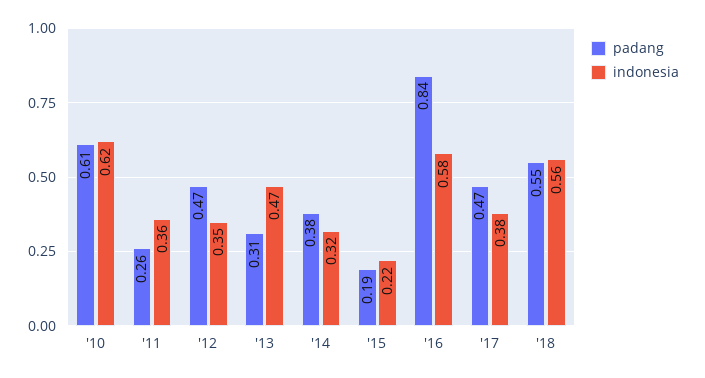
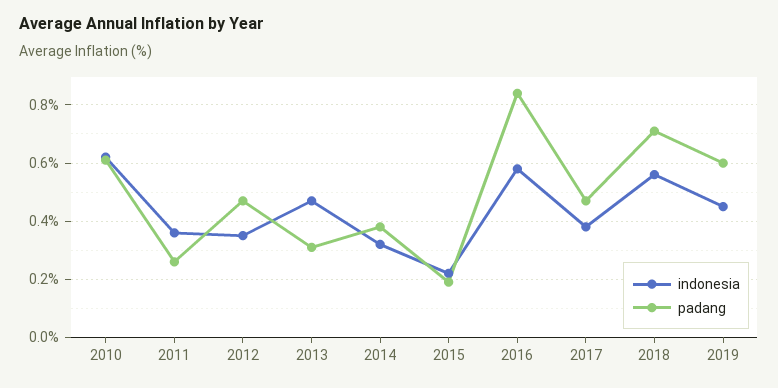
padang, '18: 0.55 -> 0.7
indonesia, 2019: none -> 0.45
padang, 2019: none -> 0.6

